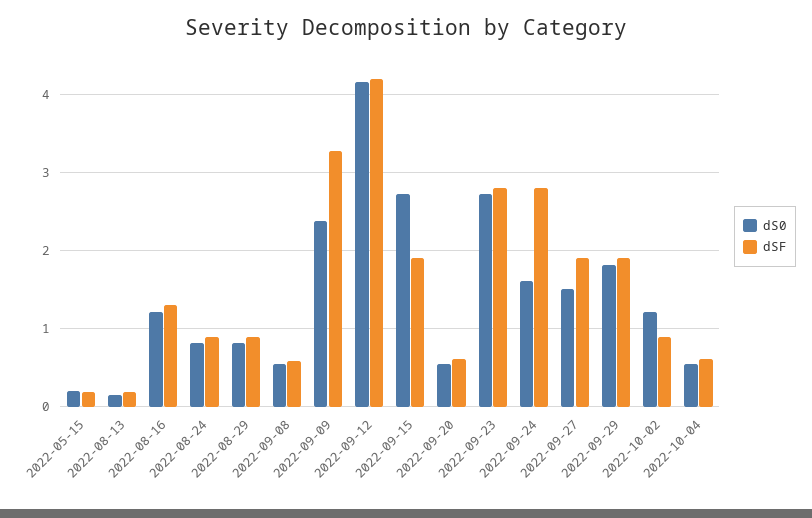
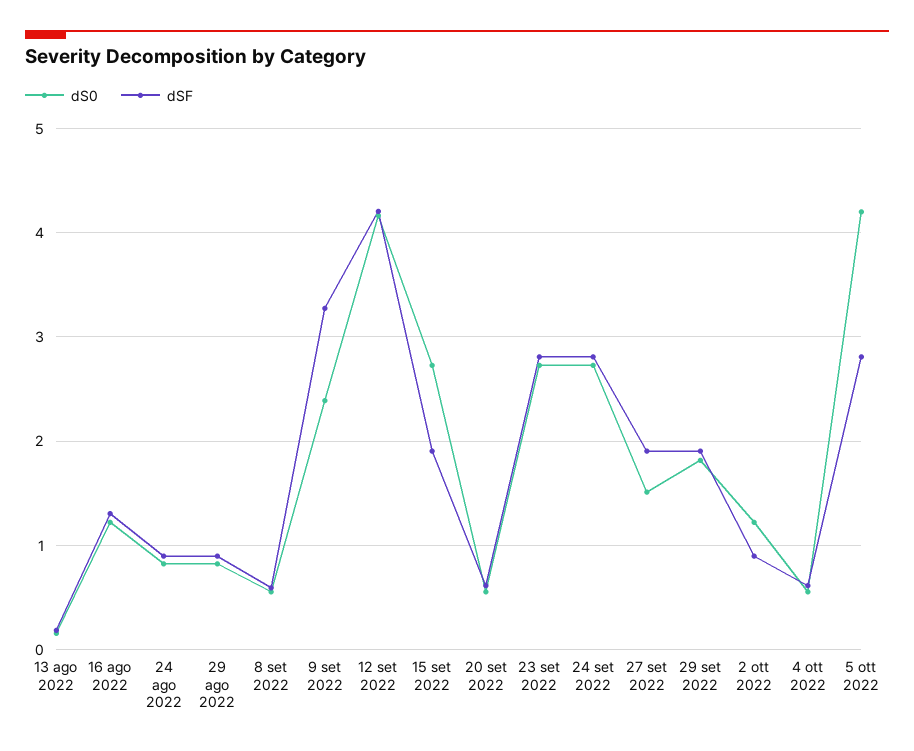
dS0, 2022-05-15: 0.2 -> none
dSF, 2022-05-15: 0.2 -> none
dS0, 2022-09-24: 1.6 -> 2.7
dS0, 5 ott 2022: none -> 4.2
dSF, 5 ott 2022: none -> 2.8

